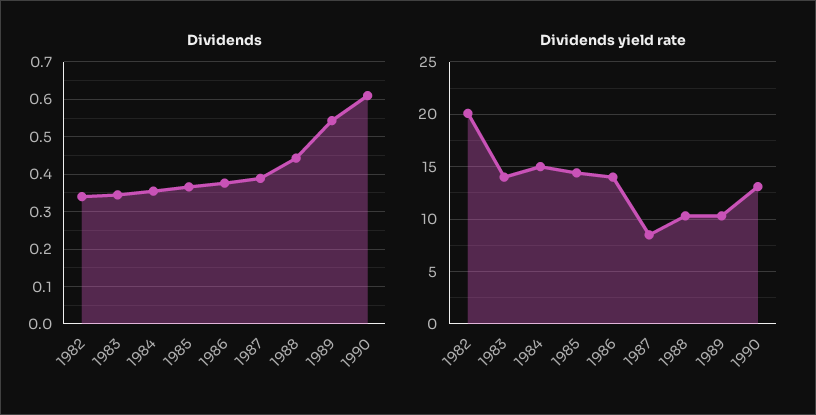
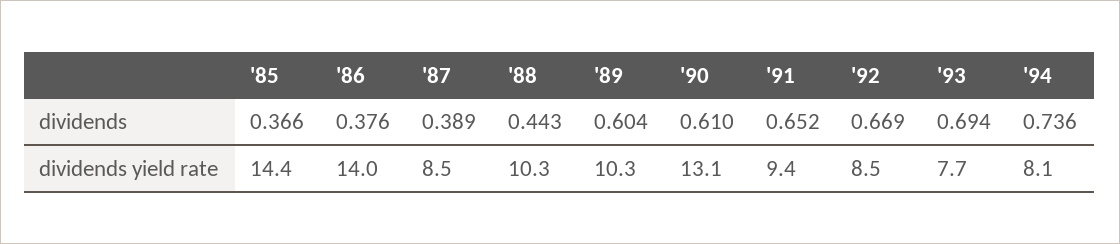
Dividends, 1982: 0.34 -> none
Dividends, 1983: 0.34 -> none
Dividends, 1984: 0.36 -> none
Dividends, 1989: 0.54 -> 0.604
Dividends yield rate, 1982: 20 -> none
Dividends yield rate, 1983: 14 -> none
Dividends yield rate, 1984: 15 -> none
Dividends, '91: none -> 0.652
Dividends, '92: none -> 0.669
Dividends, '93: none -> 0.694
Dividends, '94: none -> 0.736
Dividends yield rate, '91: none -> 9.4
Dividends yield rate, '92: none -> 8.5
Dividends yield rate, '93: none -> 7.7
Dividends yield rate, '94: none -> 8.1

